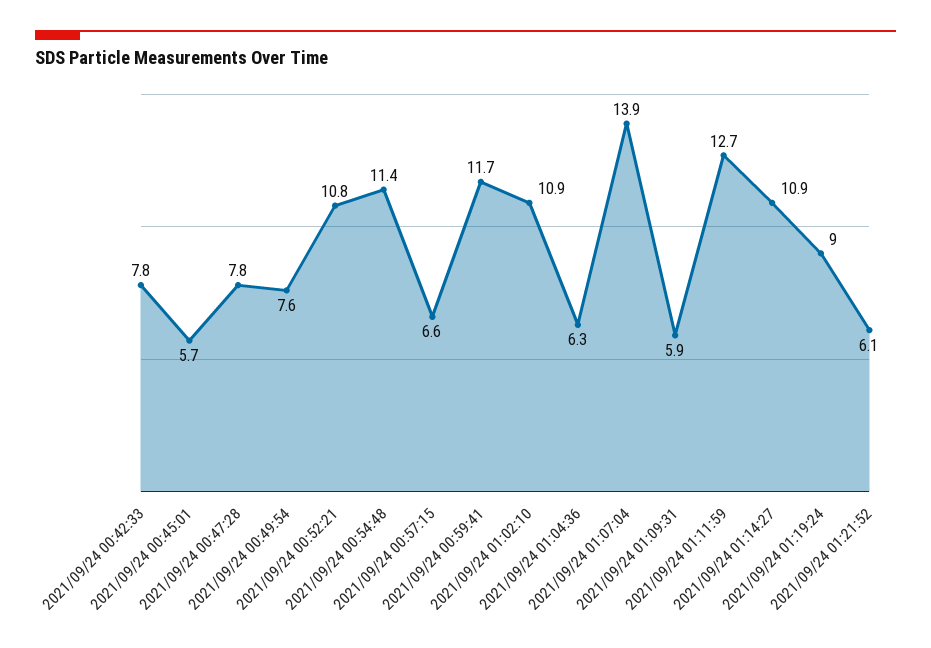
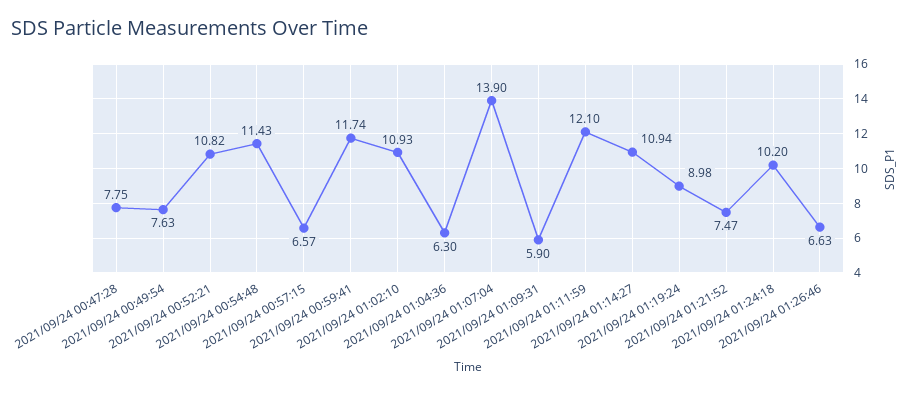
2021/09/24 00:42:33: 7.8 -> none
2021/09/24 00:45:01: 5.7 -> none
2021/09/24 01:11:59: 12.7 -> 12.1
2021/09/24 01:21:52: 6.1 -> 7.47
2021/09/24 01:24:18: none -> 10.2
2021/09/24 01:26:46: none -> 6.63

